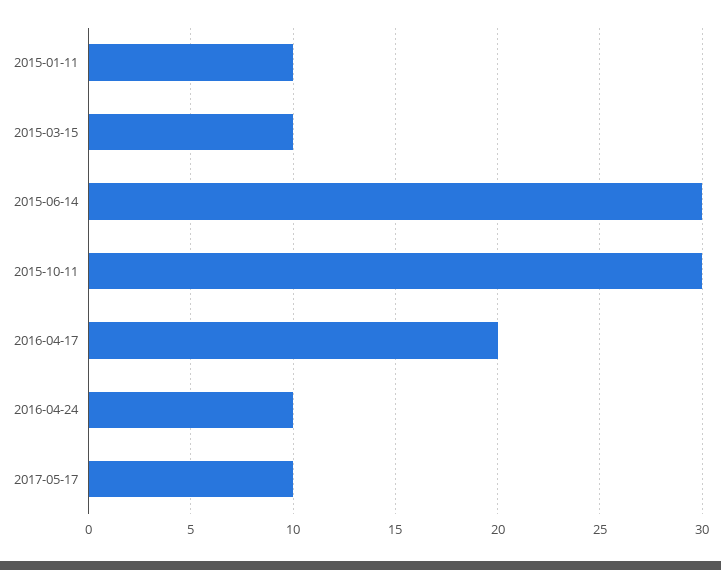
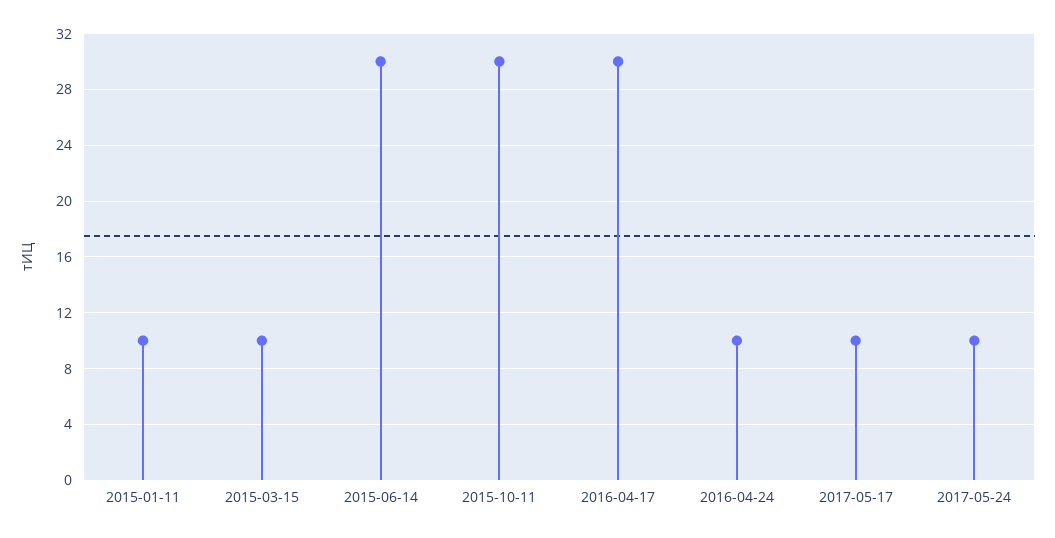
2016-04-17: 20 -> 30
2017-05-24: none -> 10

